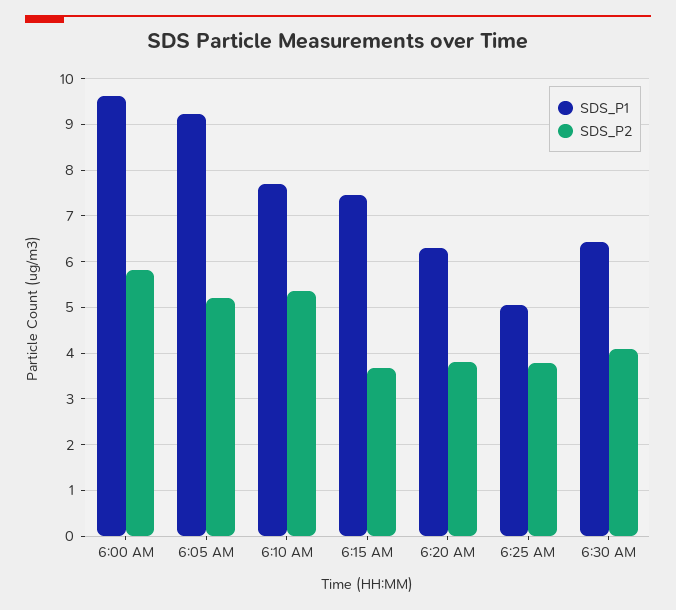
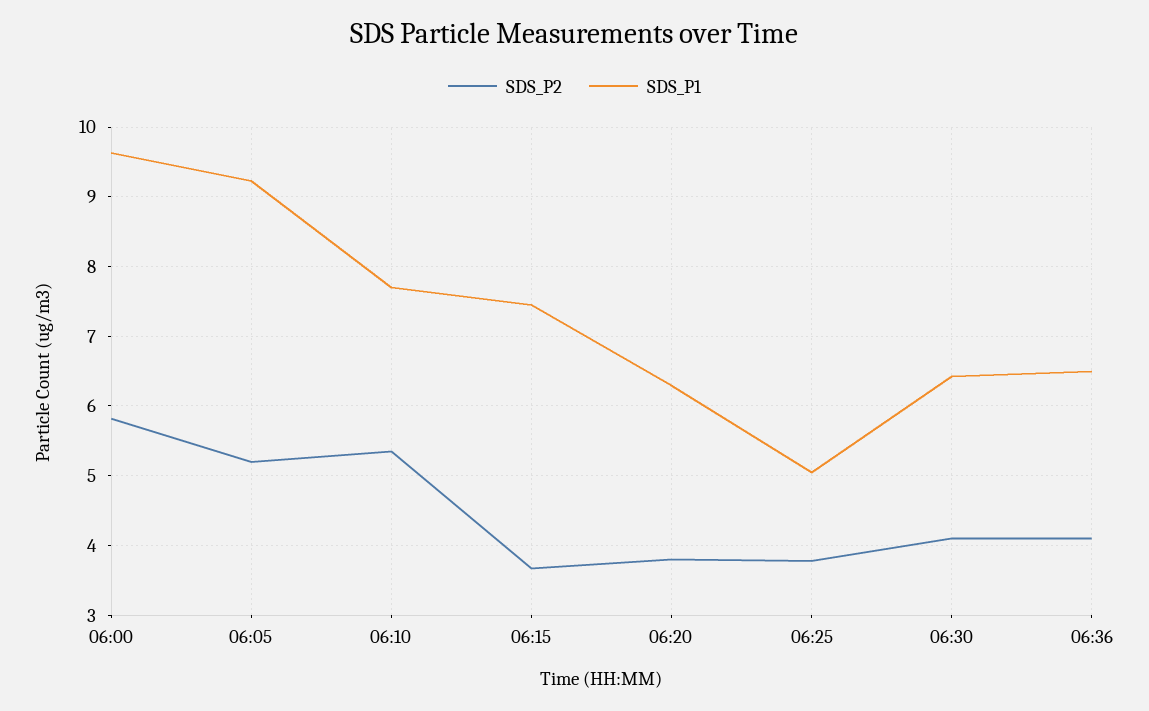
SDS_P2, 06:36: none -> 4.1
SDS_P1, 06:36: none -> 6.5

